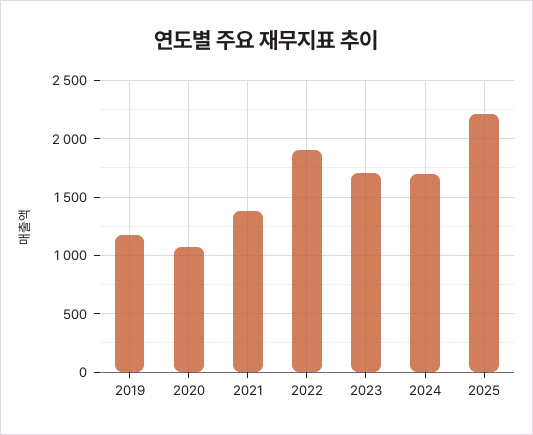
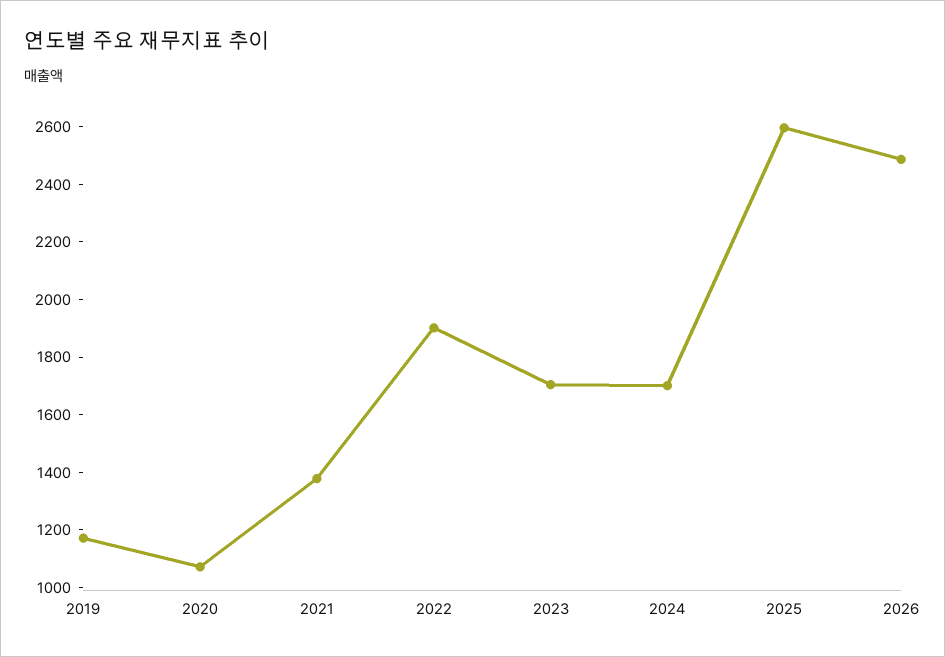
2025: 2200 -> 2600
2026: none -> 2500

